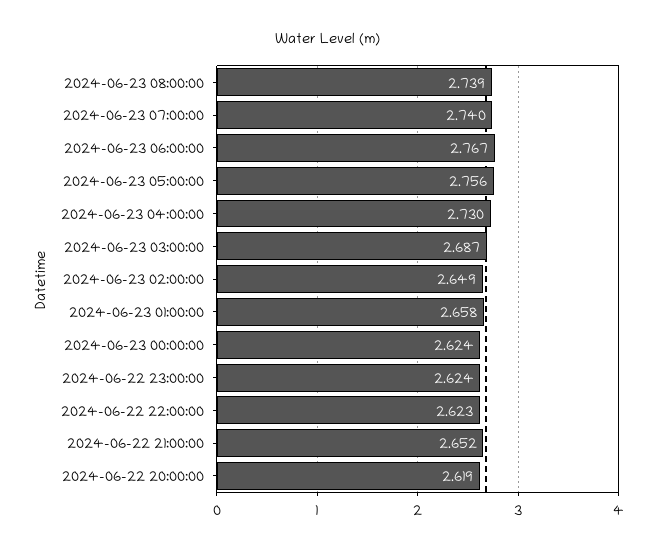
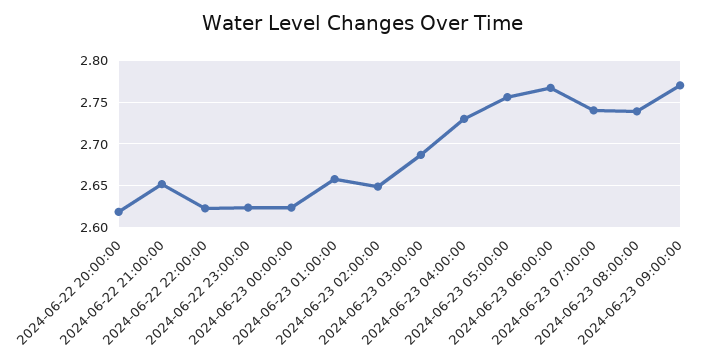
2024-06-23 09:00:00: none -> 2.77

